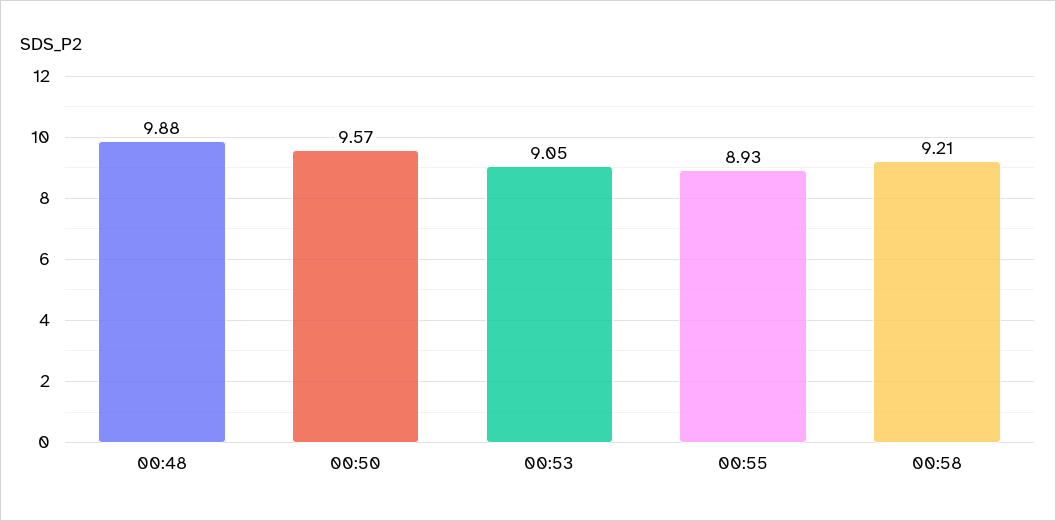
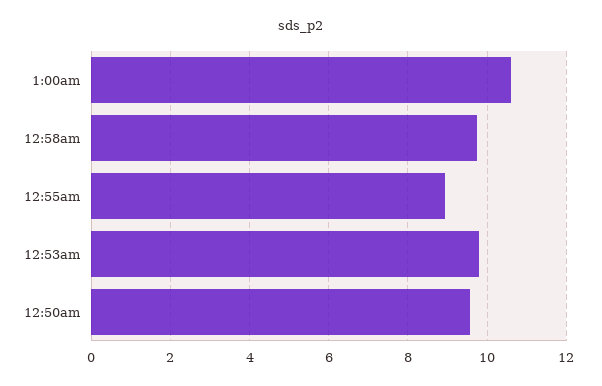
00:48: 9.88 -> none
00:53: 9.05 -> 9.8
00:58: 9.21 -> 9.8
1:00am: none -> 10.6

